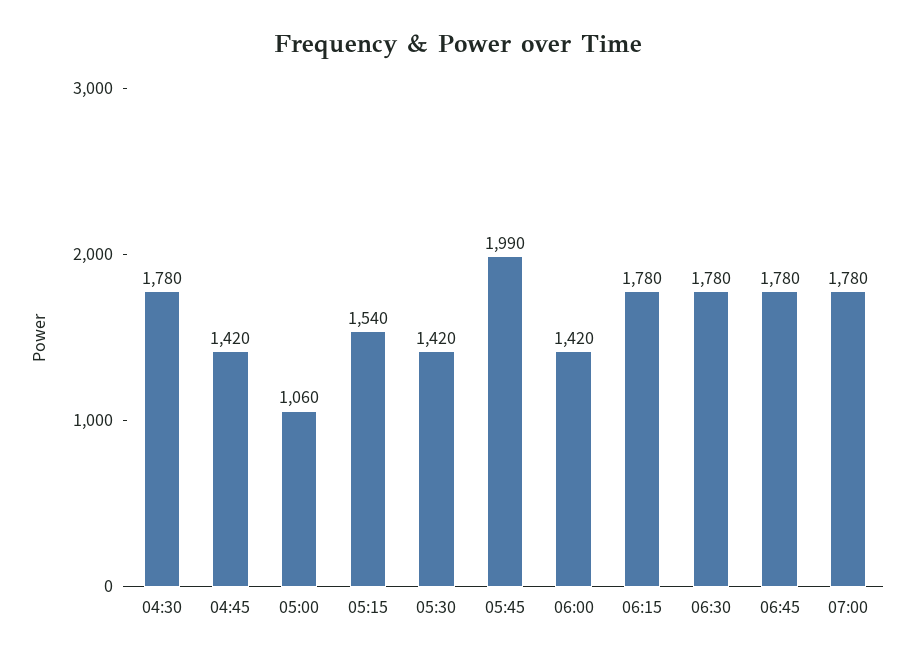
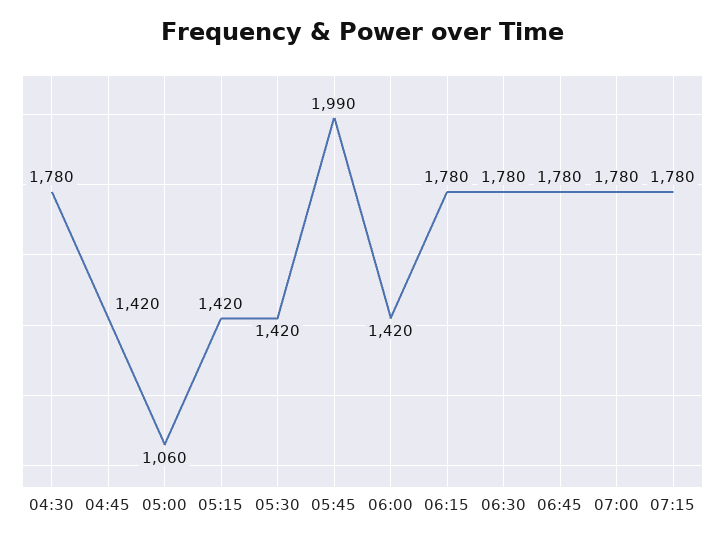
05:15: 1540 -> 1420
07:15: none -> 1780

